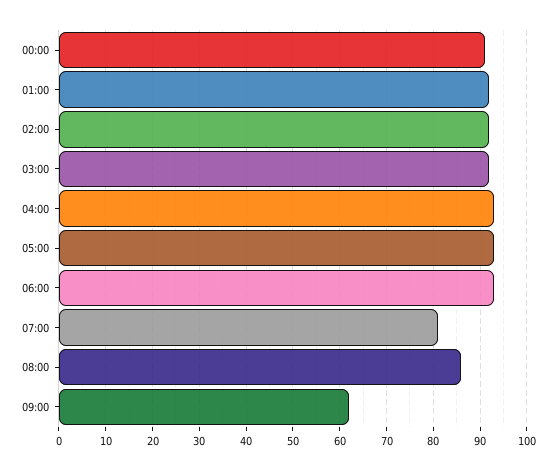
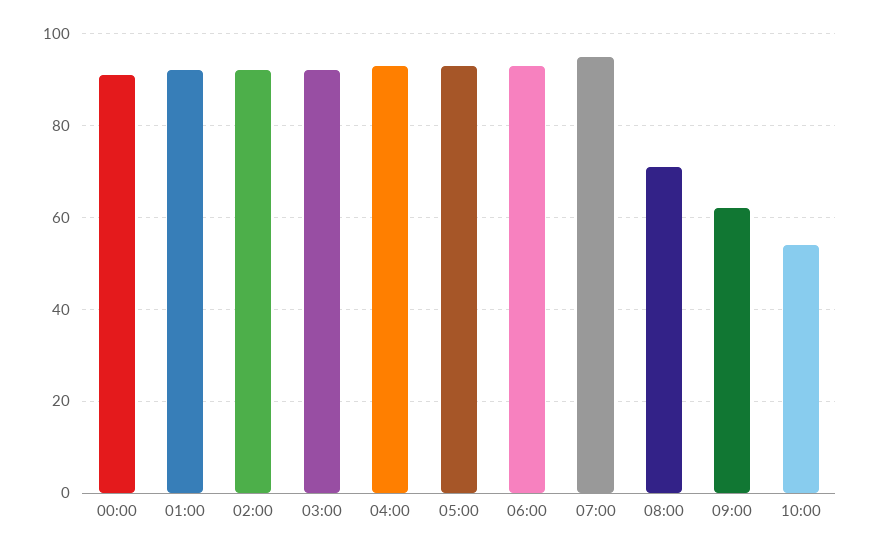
07:00: 80 -> 95
08:00: 85 -> 70
10:00: none -> 55

